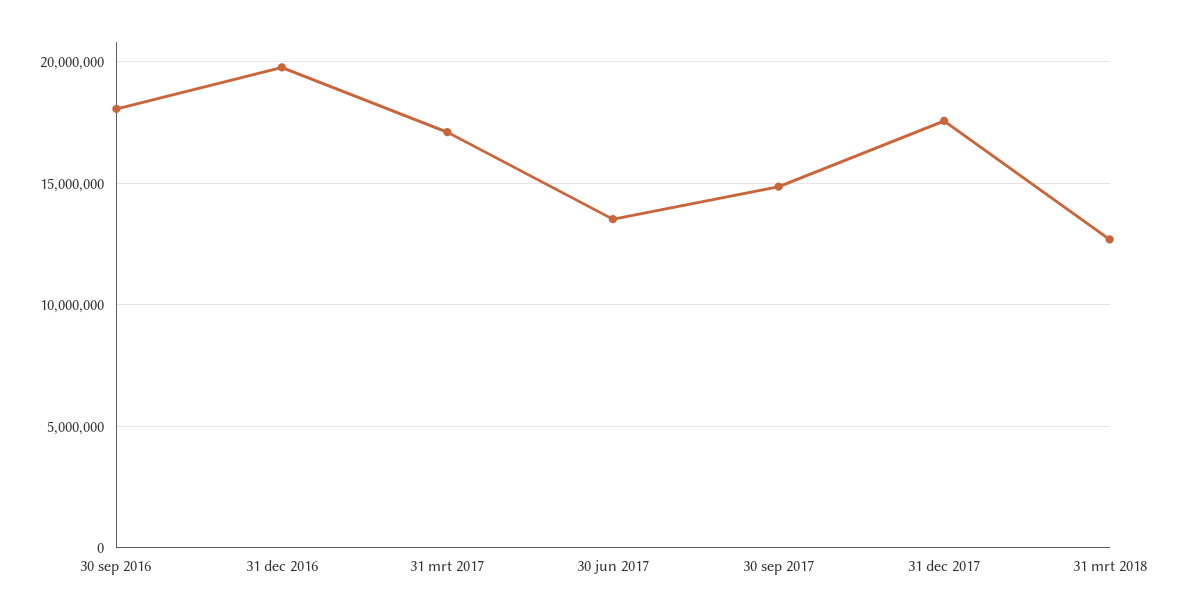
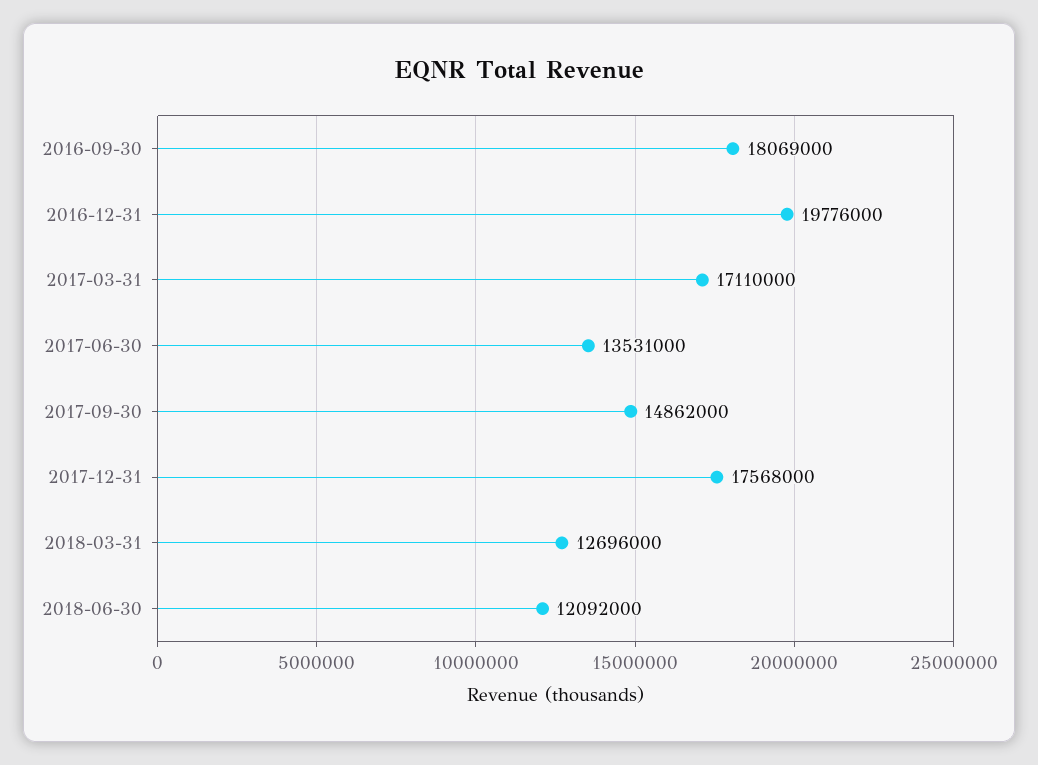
2018-06-30: none -> 12092000

